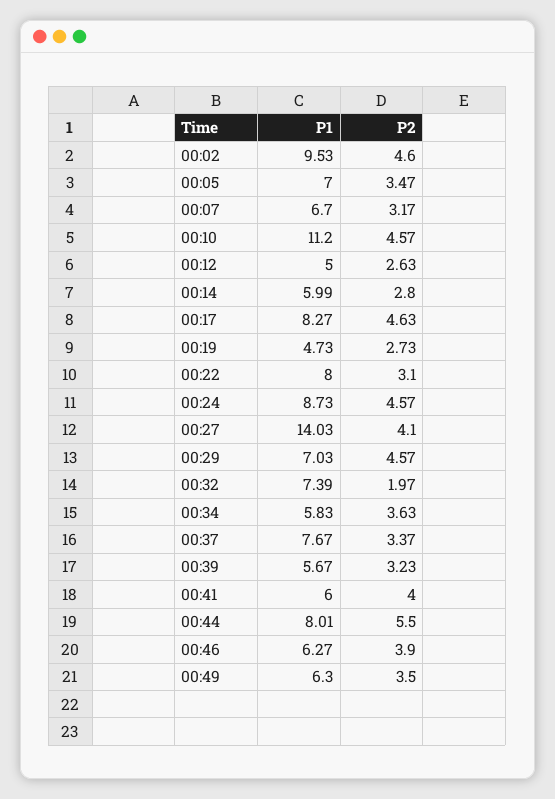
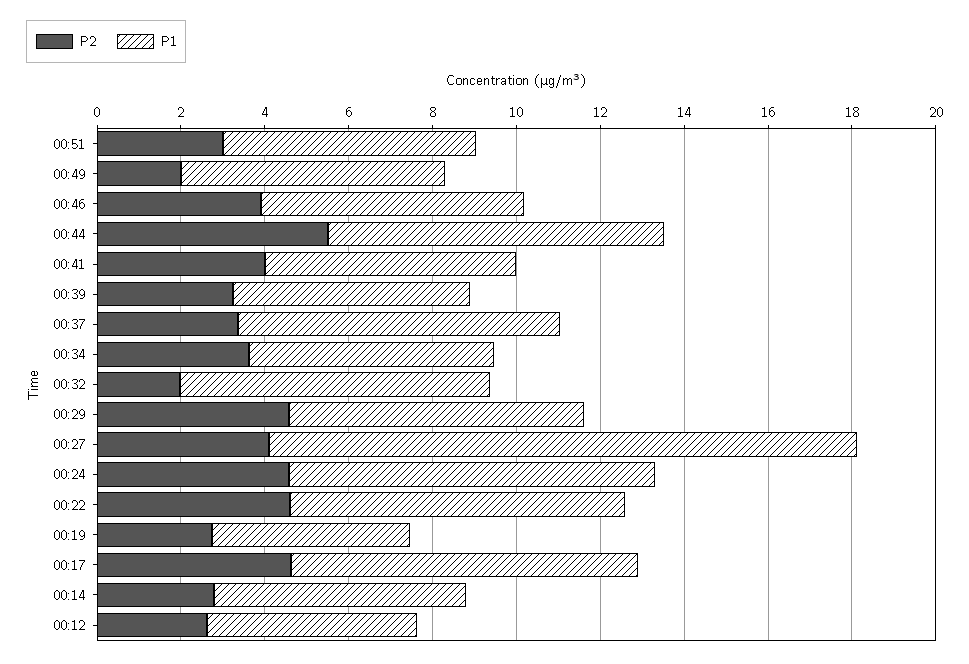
P1, 00:02: 9.53 -> none
P2, 00:02: 4.6 -> none
P1, 00:05: 7 -> none
P2, 00:05: 3.47 -> none
P1, 00:07: 6.7 -> none
P2, 00:07: 3.17 -> none
P1, 00:10: 11.2 -> none
P2, 00:10: 4.57 -> none
P2, 00:22: 3.1 -> 4.5
P2, 00:49: 3.5 -> 2
P2, 00:51: none -> 3
P1, 00:51: none -> 6

